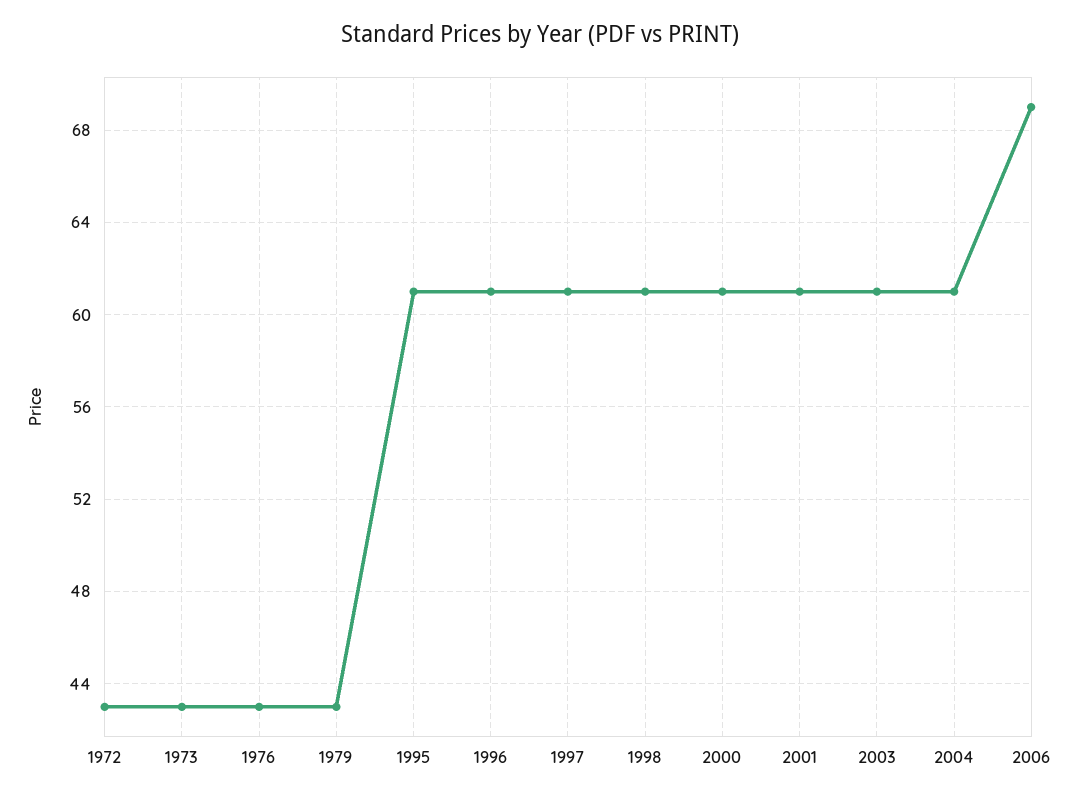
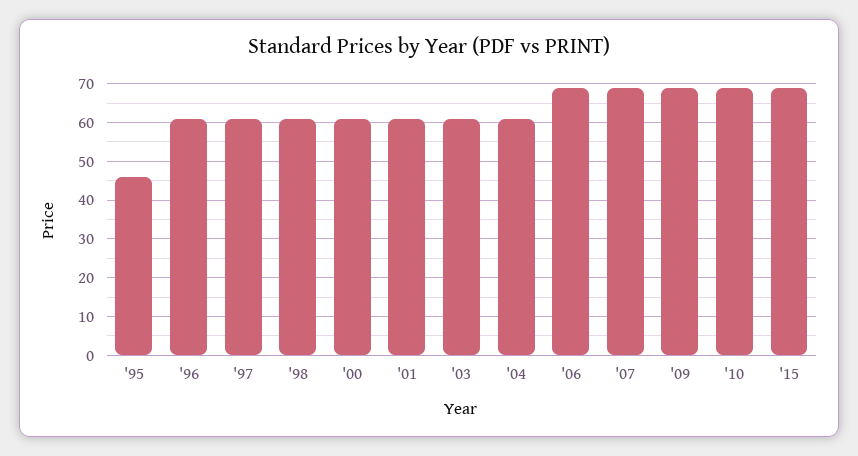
1972: 43 -> none
1973: 43 -> none
1976: 43 -> none
1979: 43 -> none
1995: 61 -> 45
'07: none -> 70
'09: none -> 70
'10: none -> 70
'15: none -> 70

